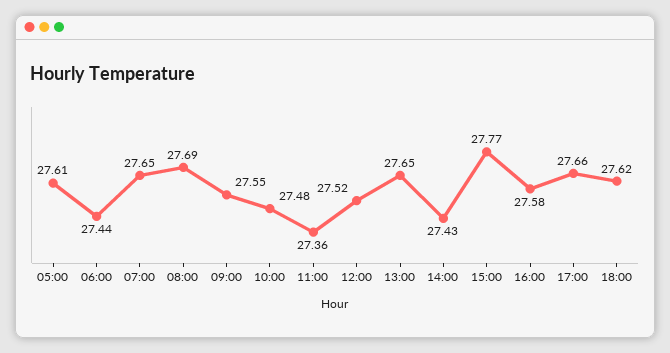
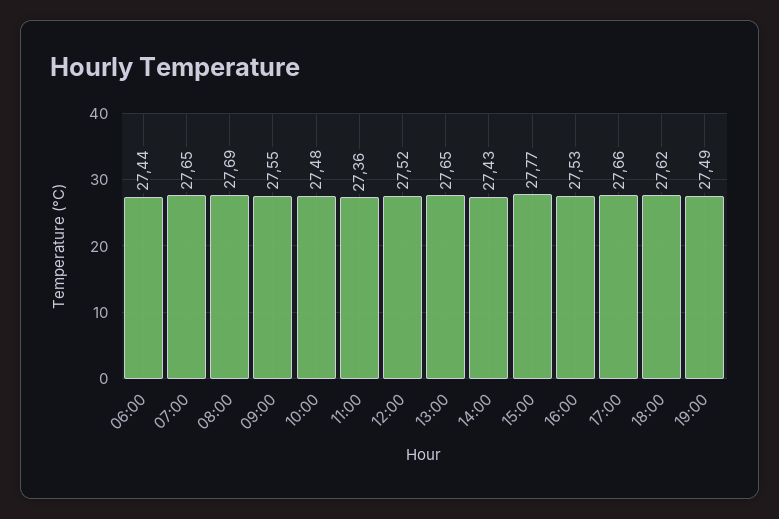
05:00: 27.61 -> none
16:00: 27.58 -> 27.53
19:00: none -> 27.49

